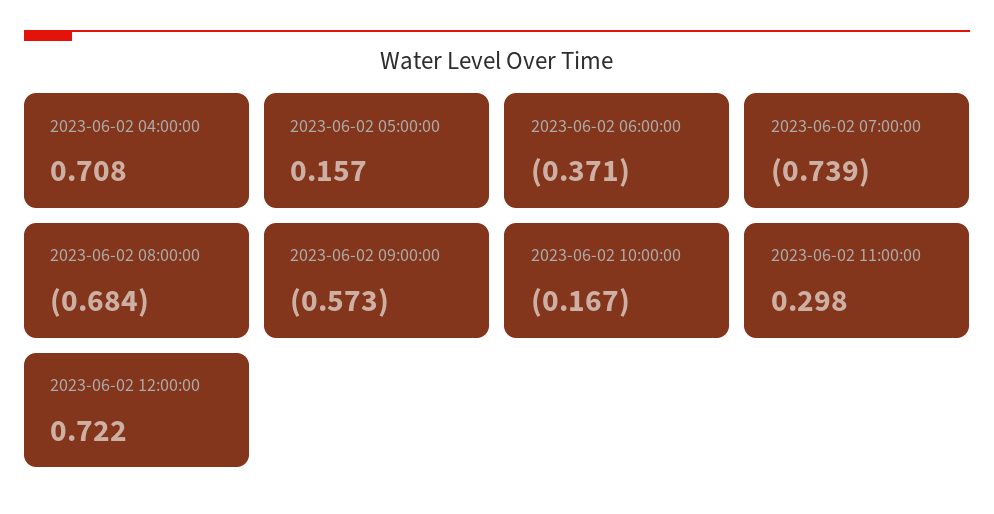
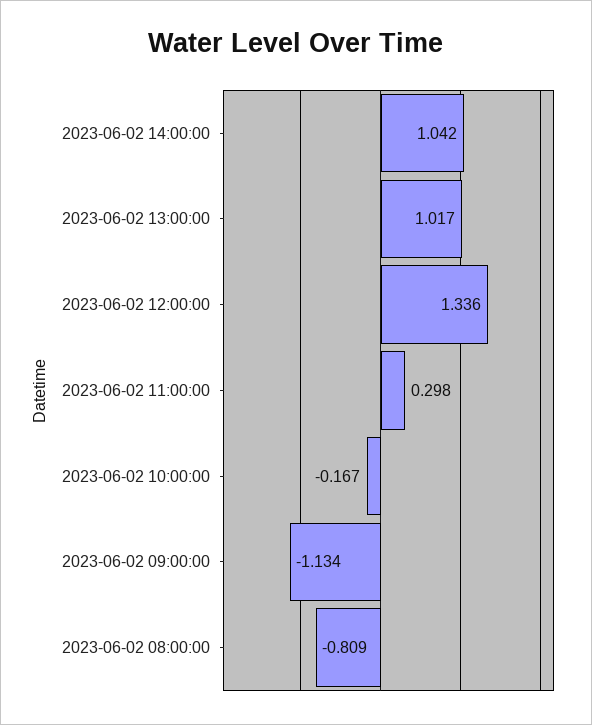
2023-06-02 04:00:00: 0.708 -> none
2023-06-02 05:00:00: 0.157 -> none
2023-06-02 06:00:00: -0.371 -> none
2023-06-02 07:00:00: -0.739 -> none
2023-06-02 08:00:00: -0.684 -> -0.809
2023-06-02 09:00:00: -0.573 -> -1.134
2023-06-02 12:00:00: 0.722 -> 1.336
2023-06-02 14:00:00: none -> 1.042
2023-06-02 13:00:00: none -> 1.017

